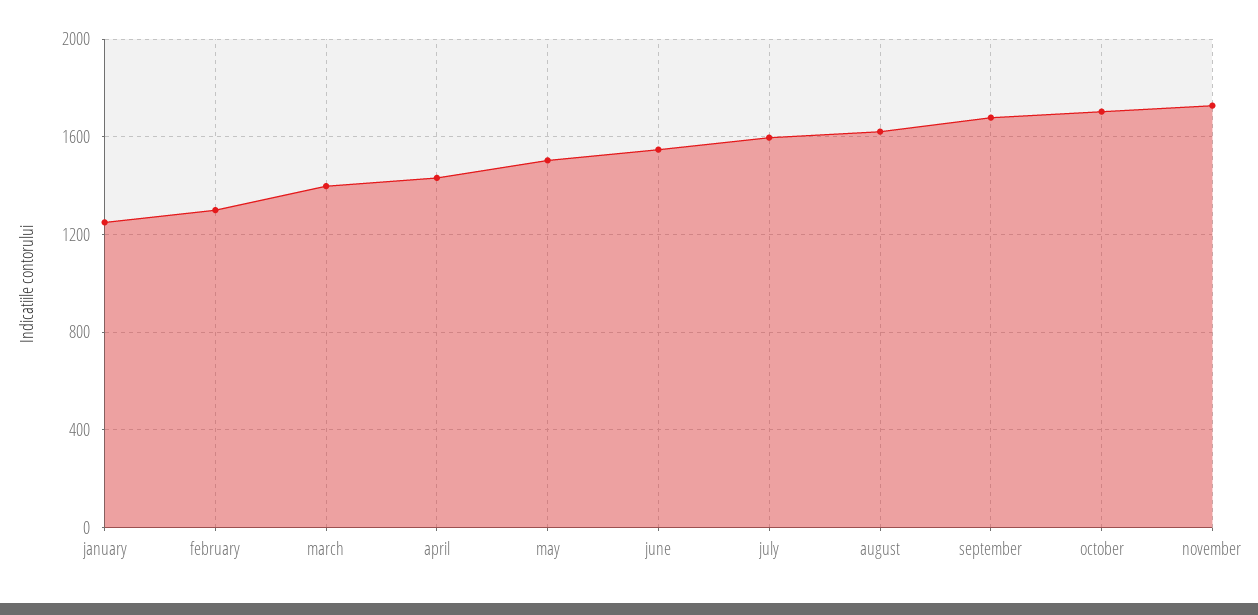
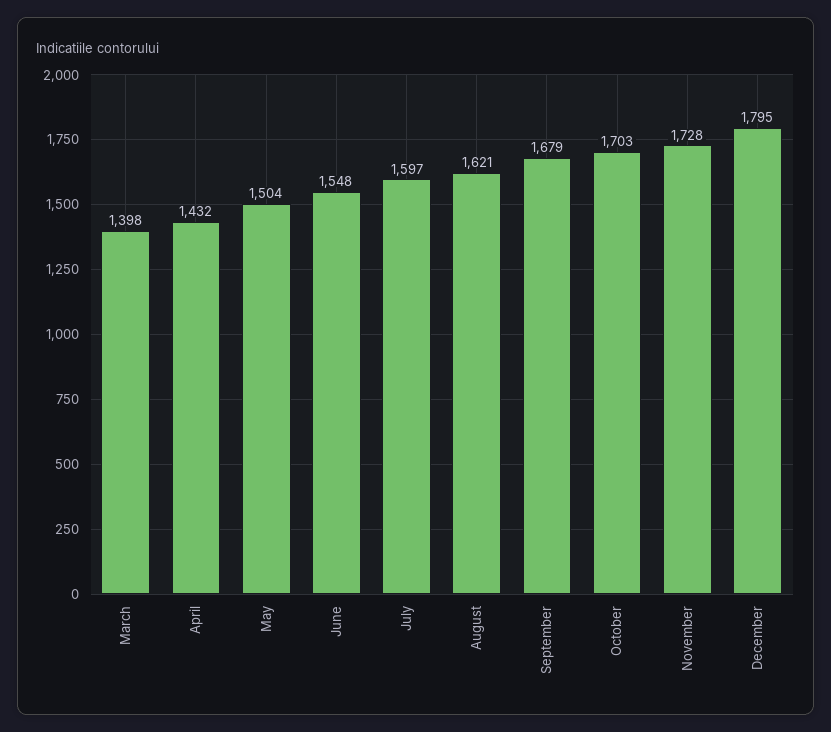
january: 1250 -> none
february: 1300 -> none
December: none -> 1795

